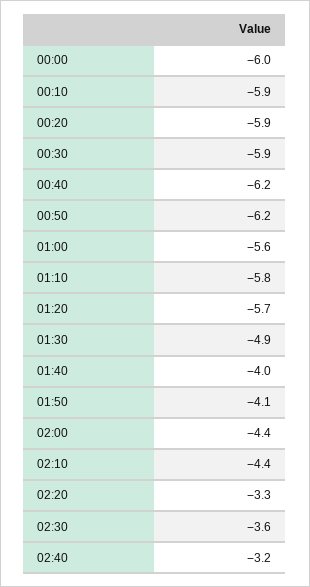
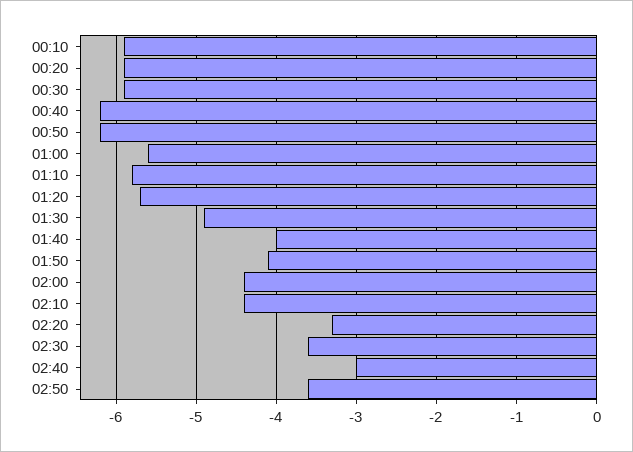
00:00: -6 -> none
02:40: -3.2 -> -3
02:50: none -> -3.6

